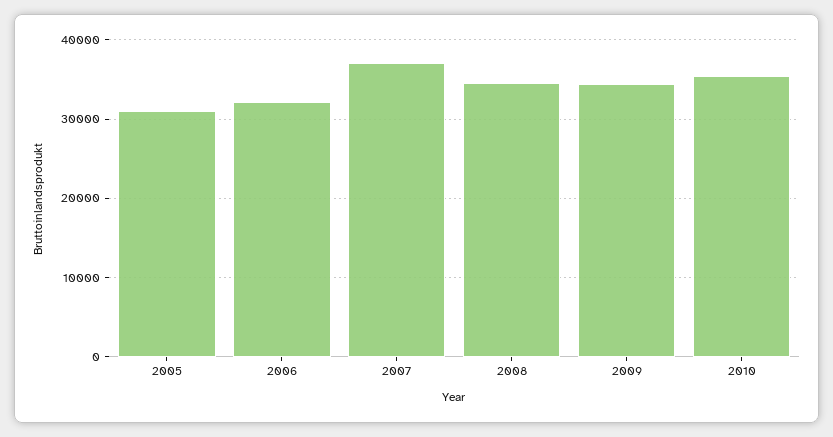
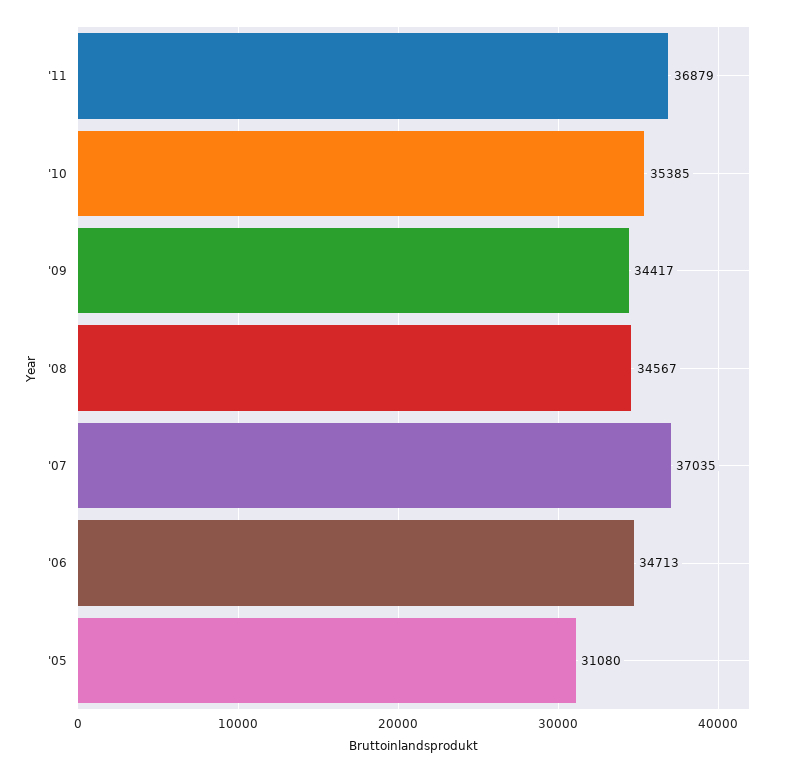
2006: 32000 -> 34713
'11: none -> 36879

